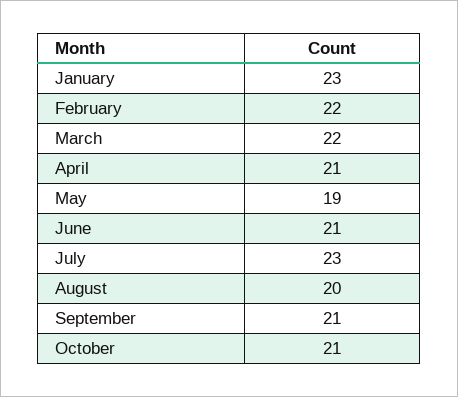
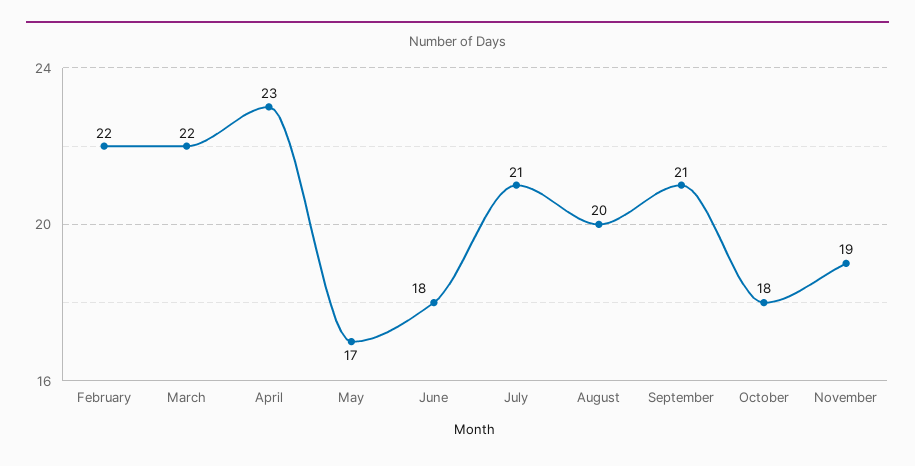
January: 23 -> none
April: 21 -> 23
May: 19 -> 17
June: 21 -> 18
July: 23 -> 21
October: 21 -> 18
November: none -> 19

